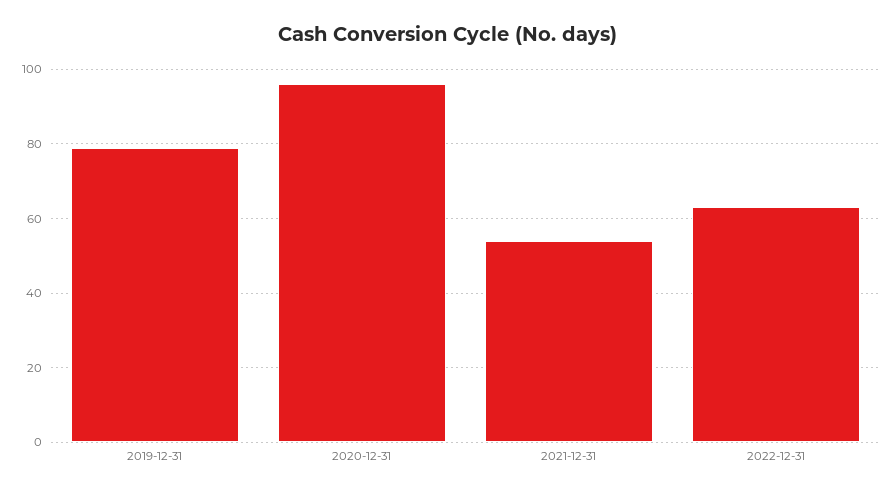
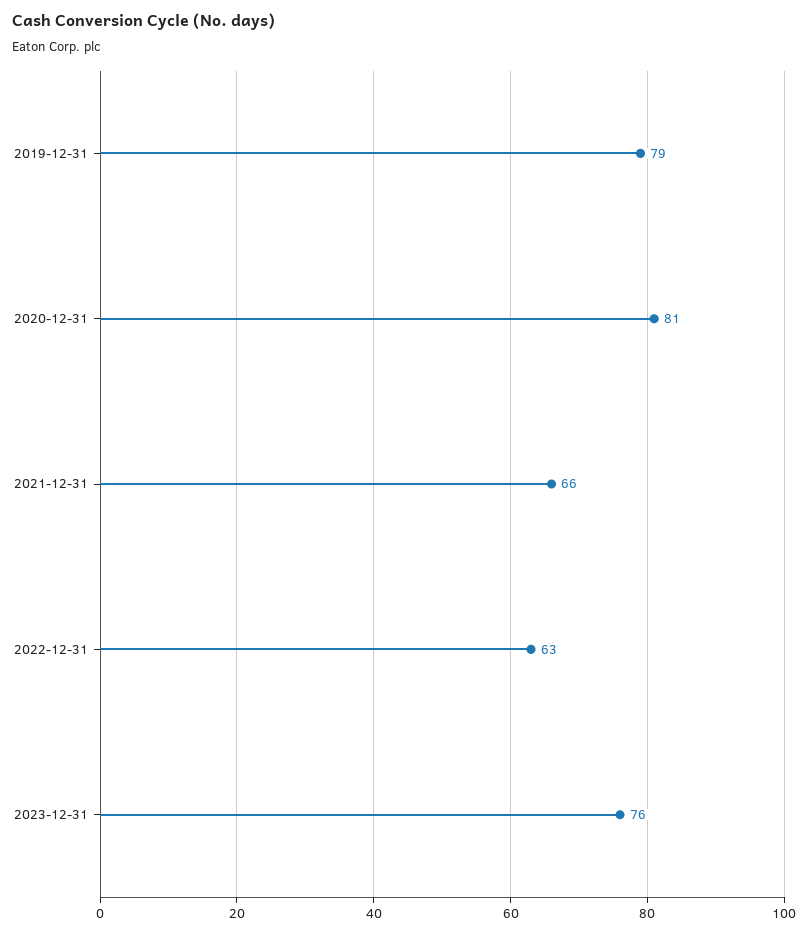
2020-12-31: 95 -> 81
2021-12-31: 55 -> 66
2023-12-31: none -> 76

